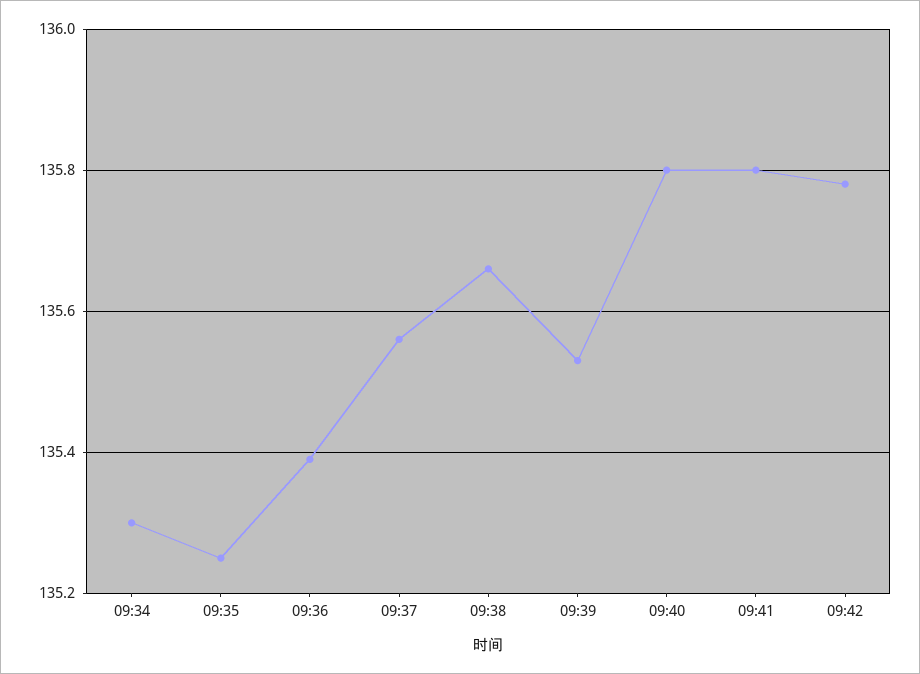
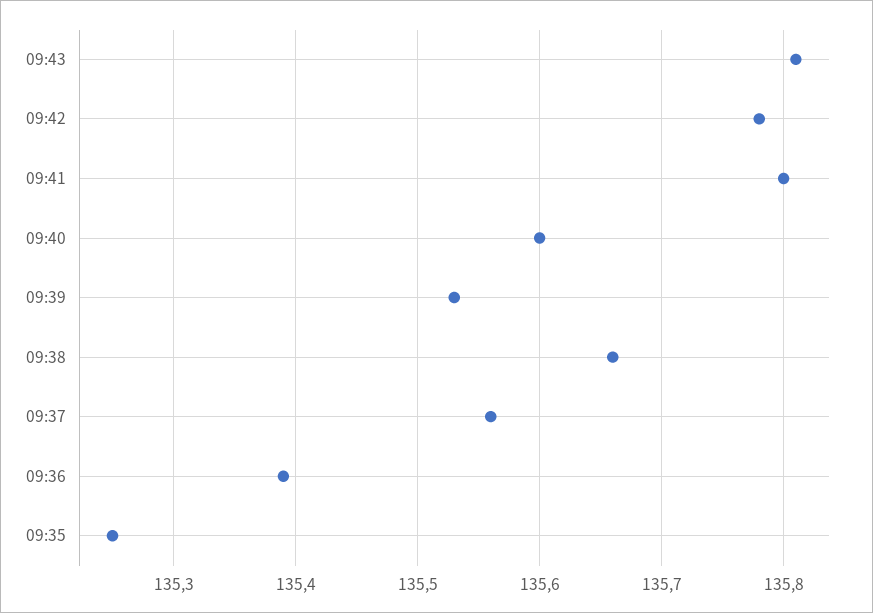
09:34: 135.3 -> none
09:40: 135.8 -> 135.6
09:43: none -> 135.81

